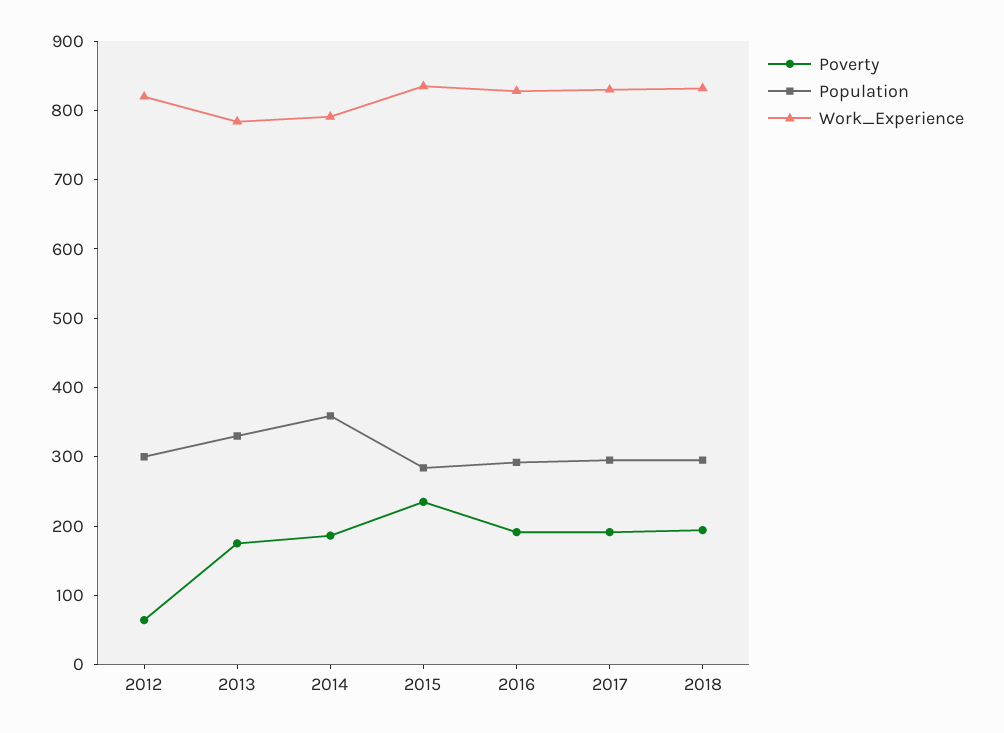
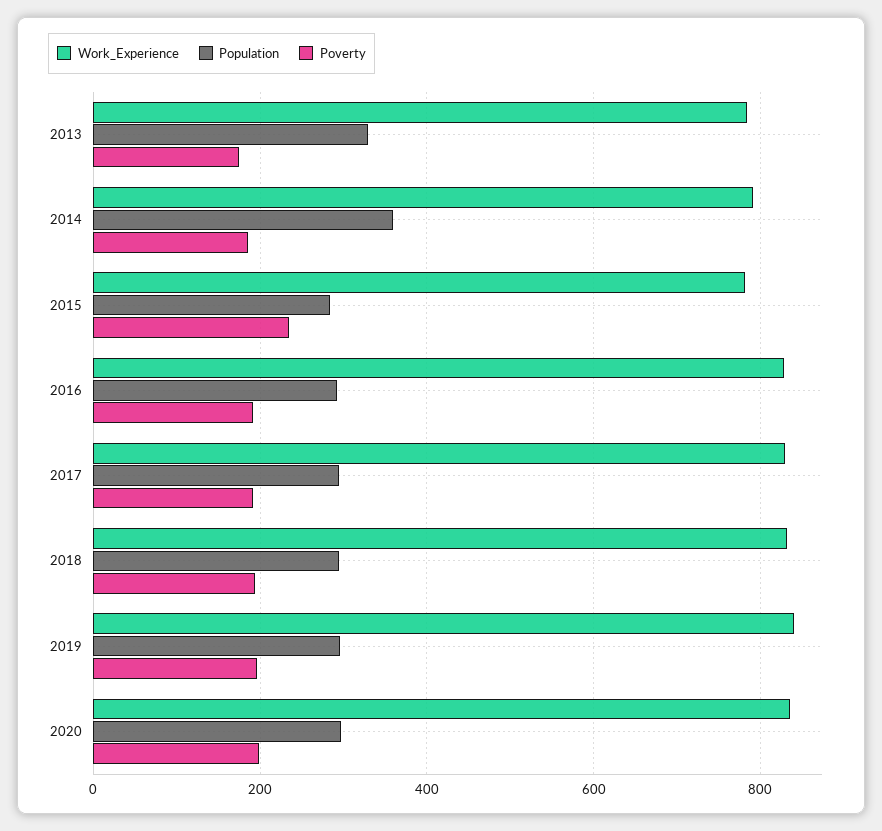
Poverty, 2012: 60 -> none
Population, 2012: 300 -> none
Work_Experience, 2012: 820 -> none
Work_Experience, 2015: 840 -> 780
Work_Experience, 2019: none -> 840
Population, 2019: none -> 300
Poverty, 2019: none -> 200
Work_Experience, 2020: none -> 840
Population, 2020: none -> 300
Poverty, 2020: none -> 200

